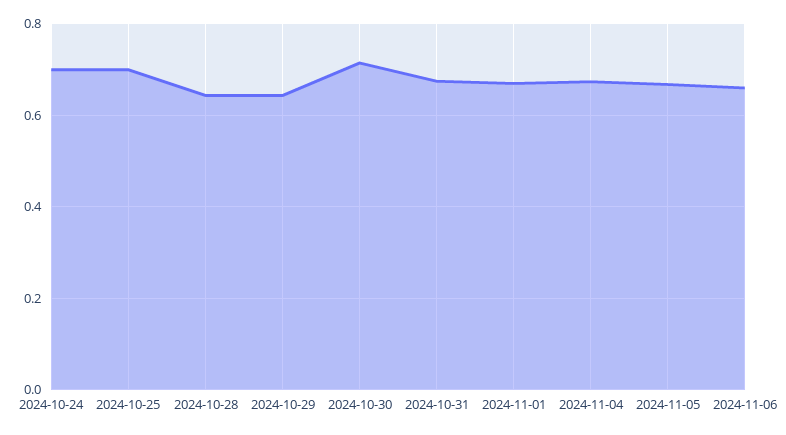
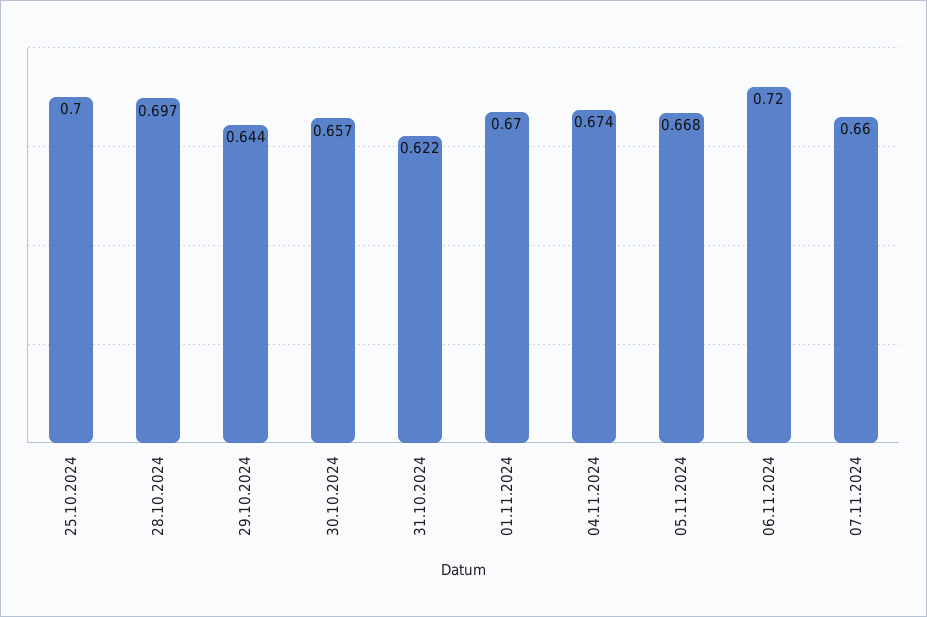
2024-10-24: 0.7 -> none
2024-10-28: 0.64 -> 0.697
2024-10-30: 0.72 -> 0.657
2024-10-31: 0.68 -> 0.622
2024-11-06: 0.66 -> 0.72
07.11.2024: none -> 0.66

